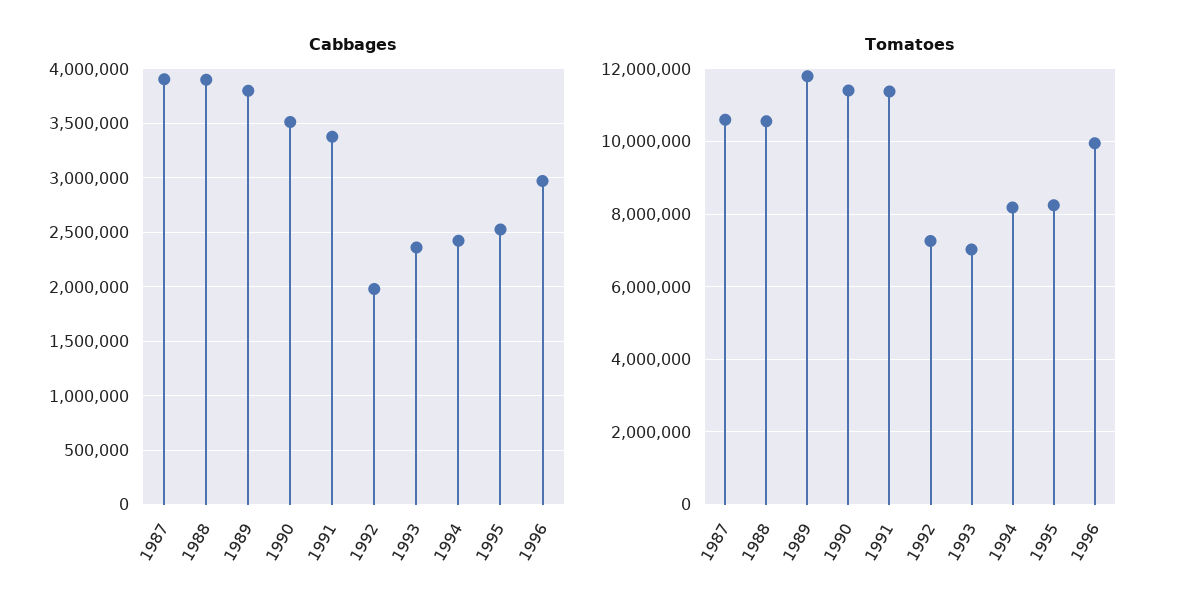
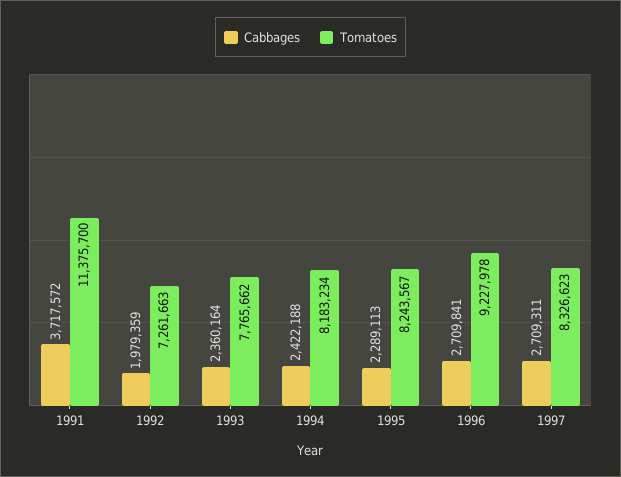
Cabbages, 1987: 3900000 -> none
Cabbages, 1988: 3900000 -> none
Cabbages, 1989: 3800000 -> none
Cabbages, 1990: 3500000 -> none
Cabbages, 1991: 3400000 -> 3717572
Cabbages, 1995: 2500000 -> 2289113
Cabbages, 1996: 3000000 -> 2709841
Tomatoes, 1987: 10600000 -> none
Tomatoes, 1988: 10600000 -> none
Tomatoes, 1989: 11800000 -> none
Tomatoes, 1990: 11400000 -> none
Tomatoes, 1993: 7000000 -> 7765662
Tomatoes, 1996: 10000000 -> 9227978
Cabbages, 1997: none -> 2709311
Tomatoes, 1997: none -> 8326623

